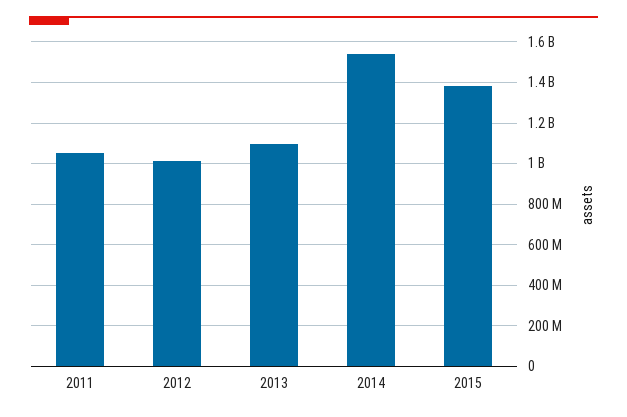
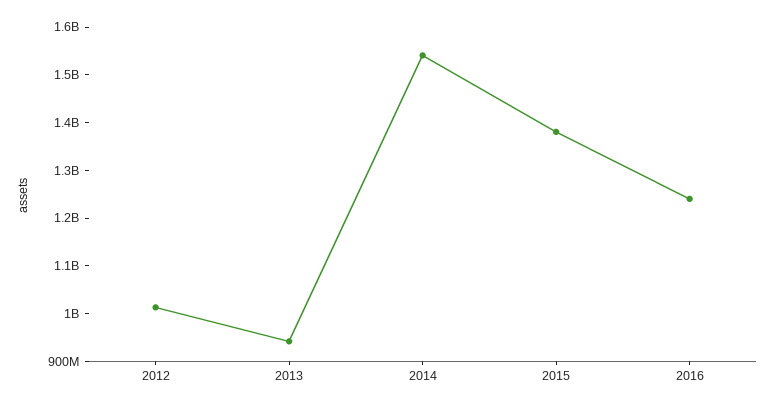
2011: 1050000000 -> none
2013: 1100000000 -> 940000000
2016: none -> 1240000000

